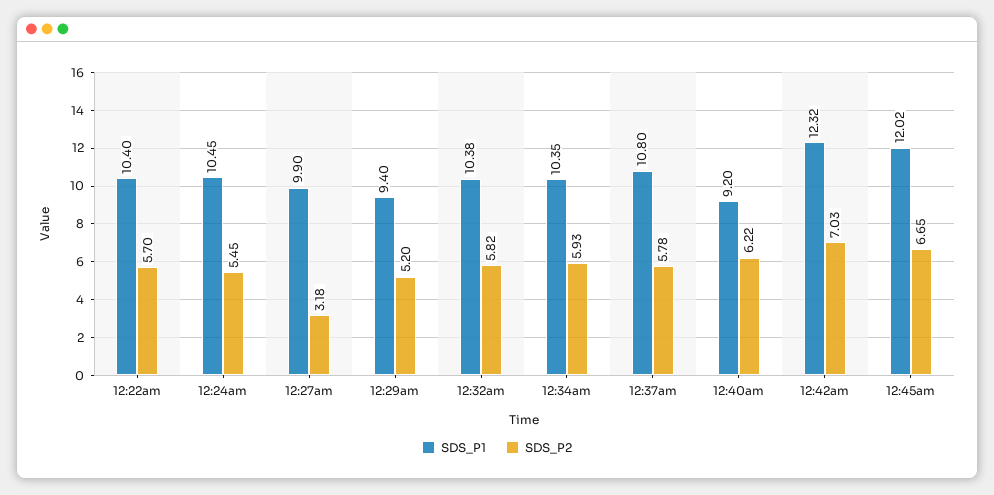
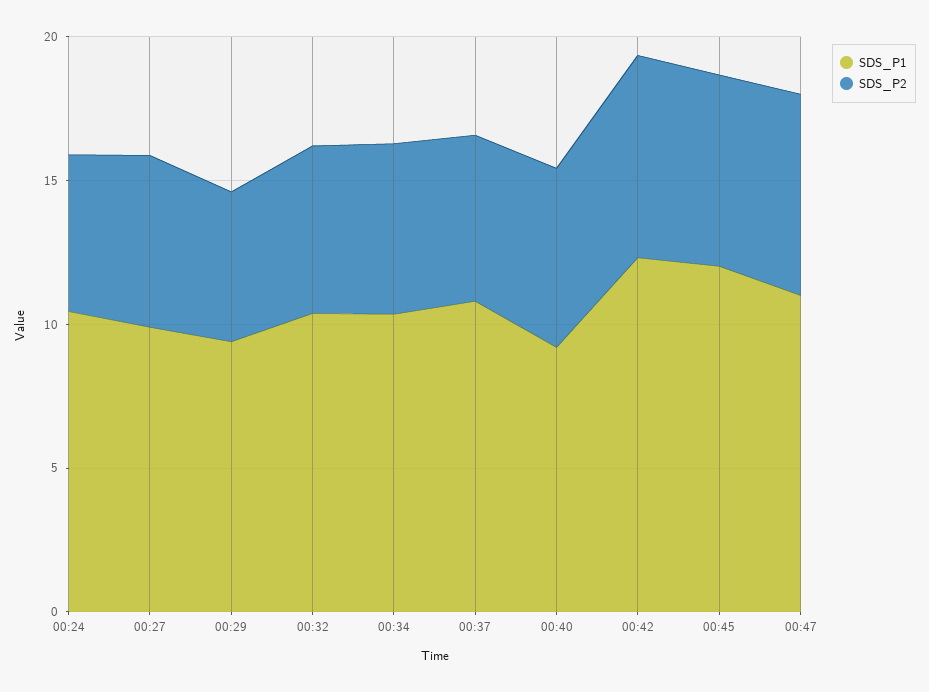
SDS_P1, 12:22am: 10.4 -> none
SDS_P2, 12:22am: 5.7 -> none
SDS_P2, 12:27am: 3.18 -> 6
SDS_P1, 00:47: none -> 11
SDS_P2, 00:47: none -> 7

